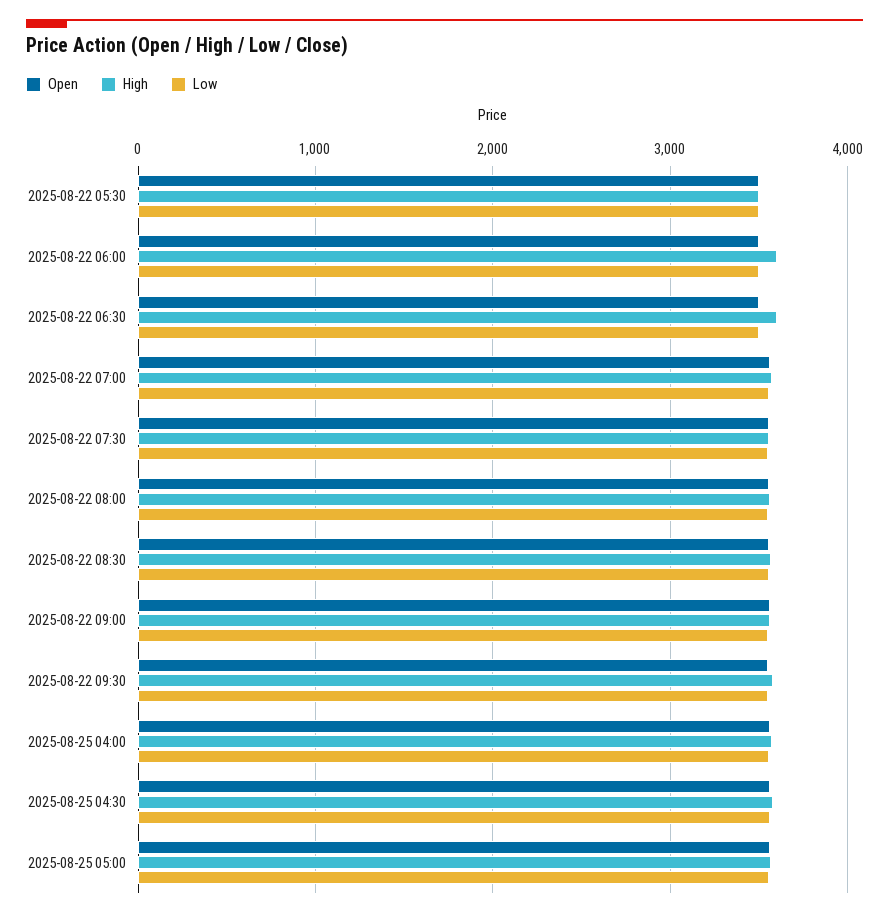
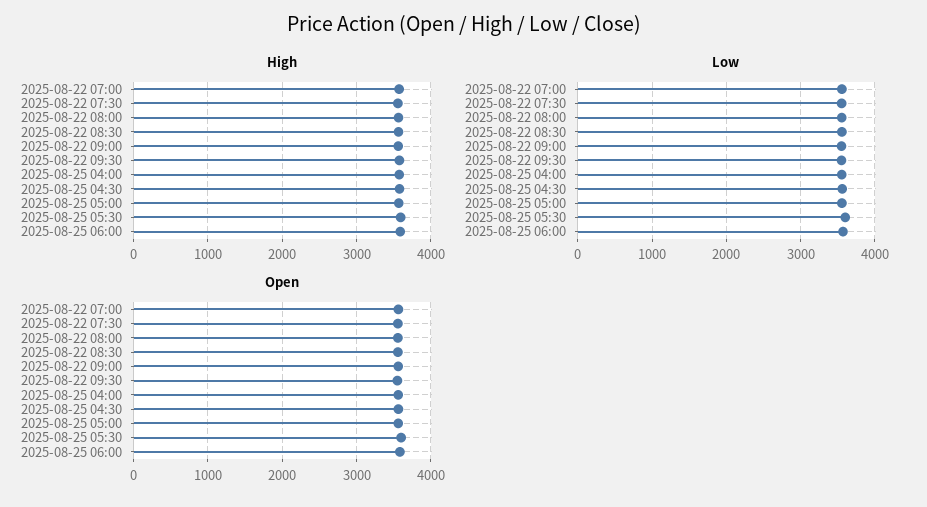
Open, 2025-08-22 05:30: 3500 -> none
High, 2025-08-22 05:30: 3500 -> none
Low, 2025-08-22 05:30: 3500 -> none
Open, 2025-08-22 06:00: 3500 -> none
High, 2025-08-22 06:00: 3600 -> none
Low, 2025-08-22 06:00: 3500 -> none
Open, 2025-08-22 06:30: 3500 -> none
High, 2025-08-22 06:30: 3600 -> none
Low, 2025-08-22 06:30: 3500 -> none
High, 2025-08-25 05:30: none -> 3600
High, 2025-08-25 06:00: none -> 3600
Low, 2025-08-25 05:30: none -> 3600
Low, 2025-08-25 06:00: none -> 3600
Open, 2025-08-25 05:30: none -> 3600
Open, 2025-08-25 06:00: none -> 3600

